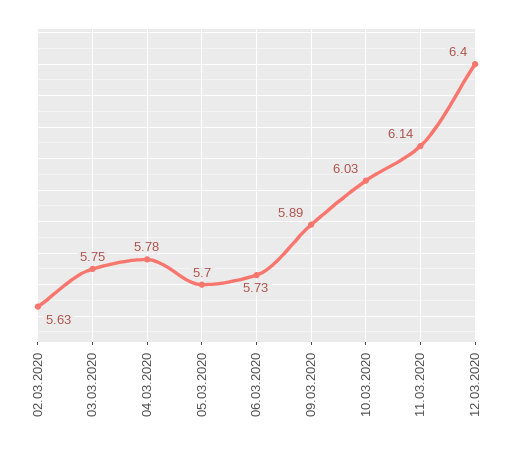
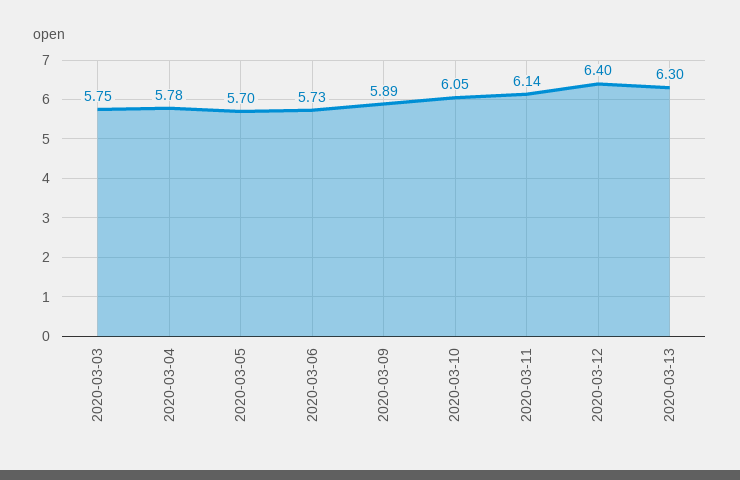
02.03.2020: 5.63 -> none
10.03.2020: 6.03 -> 6.05
2020-03-13: none -> 6.3

